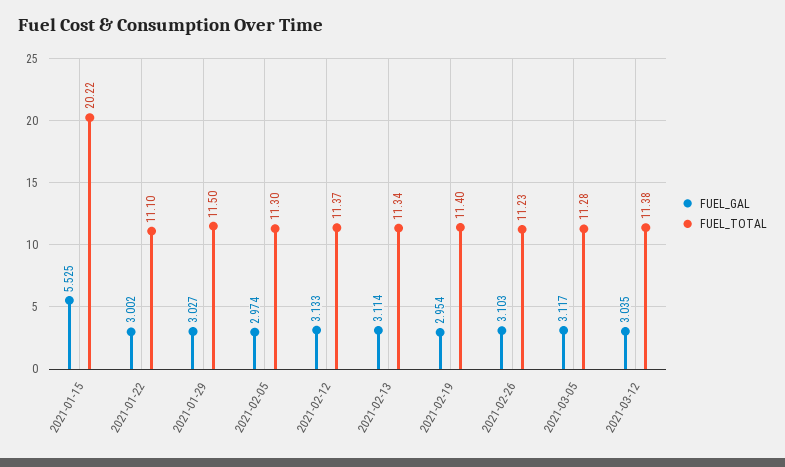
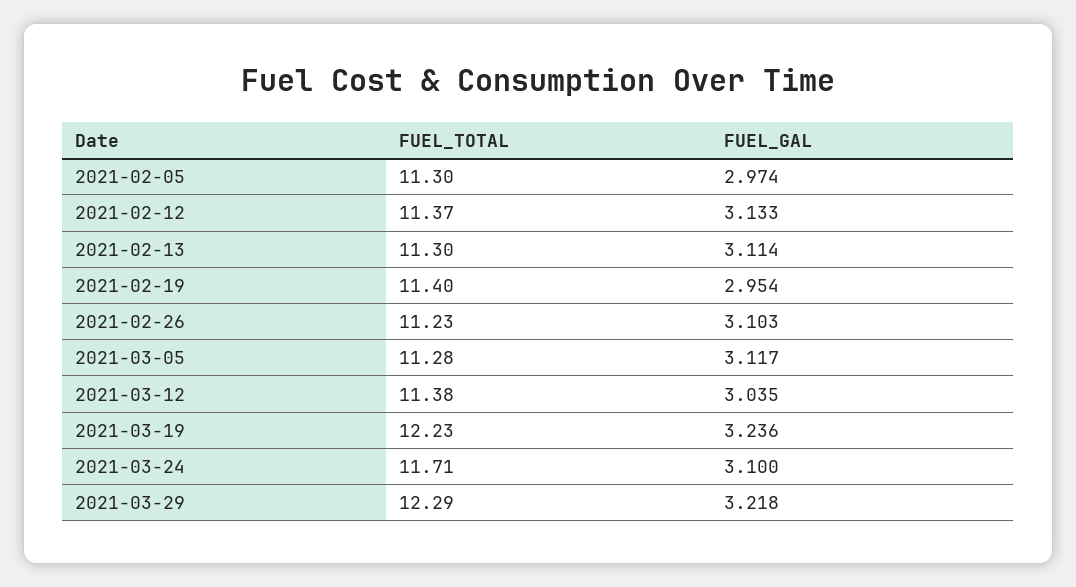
FUEL_GAL, 2021-01-15: 5.525 -> none
FUEL_TOTAL, 2021-01-15: 20.22 -> none
FUEL_GAL, 2021-01-22: 3.002 -> none
FUEL_TOTAL, 2021-01-22: 11.1 -> none
FUEL_GAL, 2021-01-29: 3.027 -> none
FUEL_TOTAL, 2021-01-29: 11.5 -> none
FUEL_TOTAL, 2021-02-13: 11.34 -> 11.3
FUEL_TOTAL, 2021-03-19: none -> 12.23
FUEL_GAL, 2021-03-19: none -> 3.236
FUEL_TOTAL, 2021-03-24: none -> 11.71
FUEL_GAL, 2021-03-24: none -> 3.1
FUEL_TOTAL, 2021-03-29: none -> 12.29
FUEL_GAL, 2021-03-29: none -> 3.218

